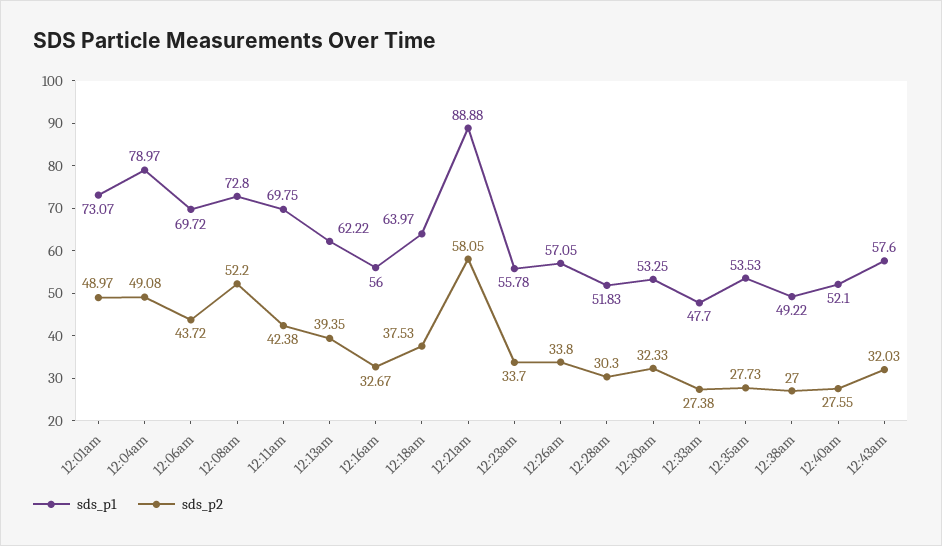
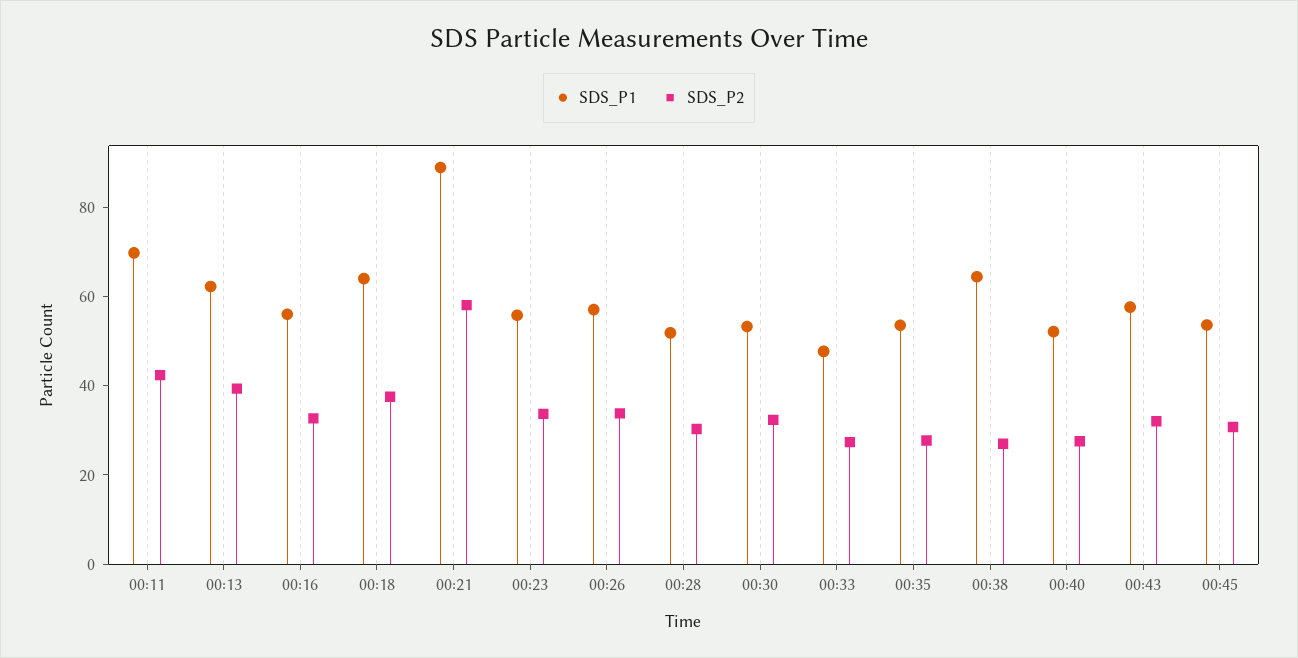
sds_p1, 12:01am: 73.07 -> none
sds_p2, 12:01am: 48.97 -> none
sds_p1, 12:04am: 78.97 -> none
sds_p2, 12:04am: 49.08 -> none
sds_p1, 12:06am: 69.72 -> none
sds_p2, 12:06am: 43.72 -> none
sds_p1, 12:08am: 72.8 -> none
sds_p2, 12:08am: 52.2 -> none
sds_p1, 12:38am: 49.22 -> 65
sds_p1, 00:45: none -> 55
sds_p2, 00:45: none -> 30

